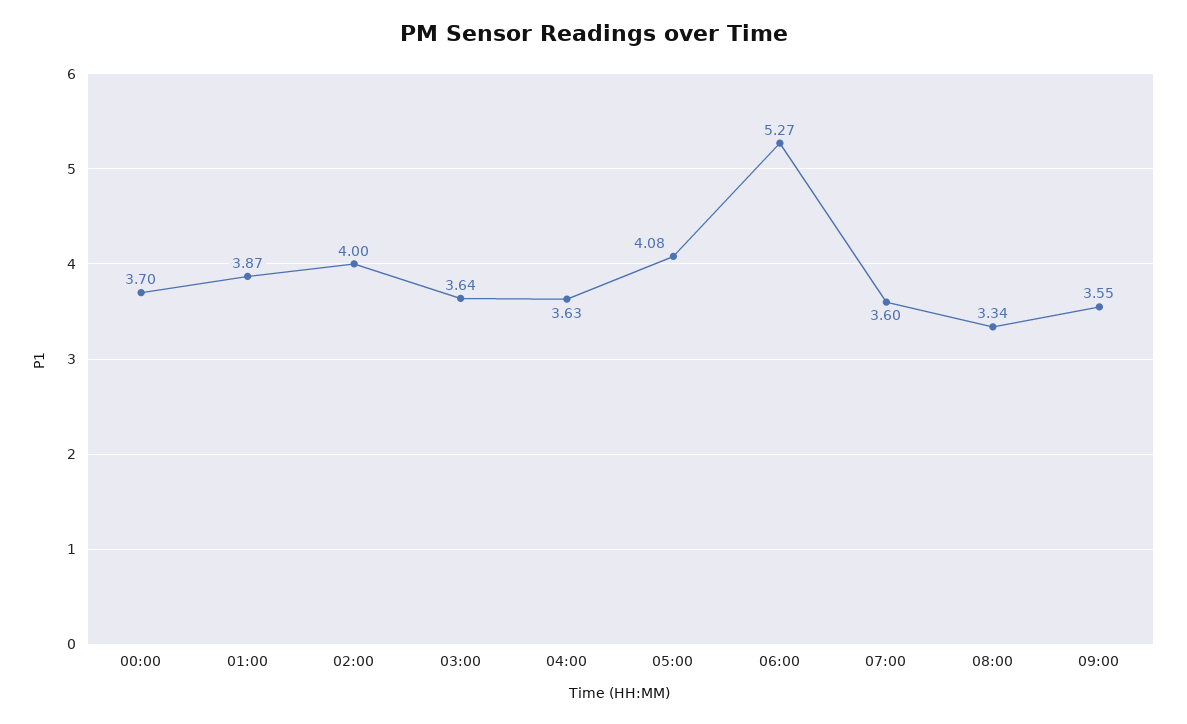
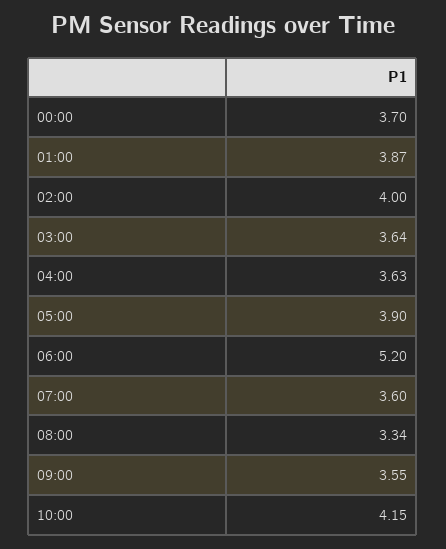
05:00: 4.08 -> 3.9
06:00: 5.27 -> 5.2
10:00: none -> 4.15

